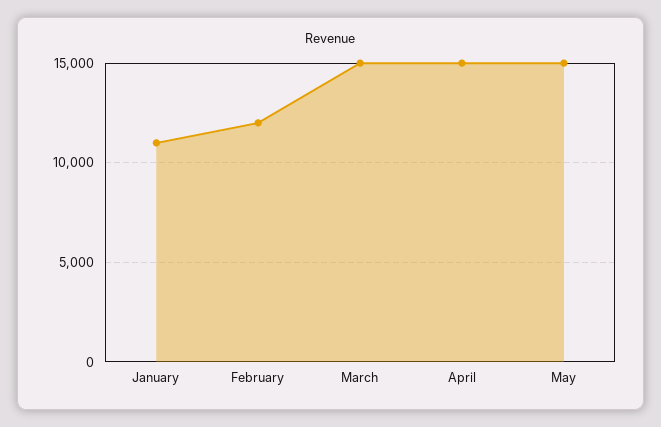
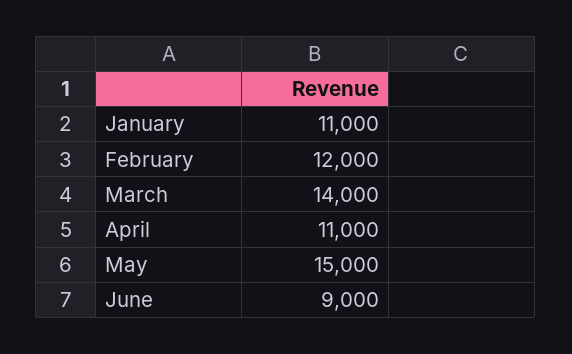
March: 15000 -> 14000
April: 15000 -> 11000
June: none -> 9000

